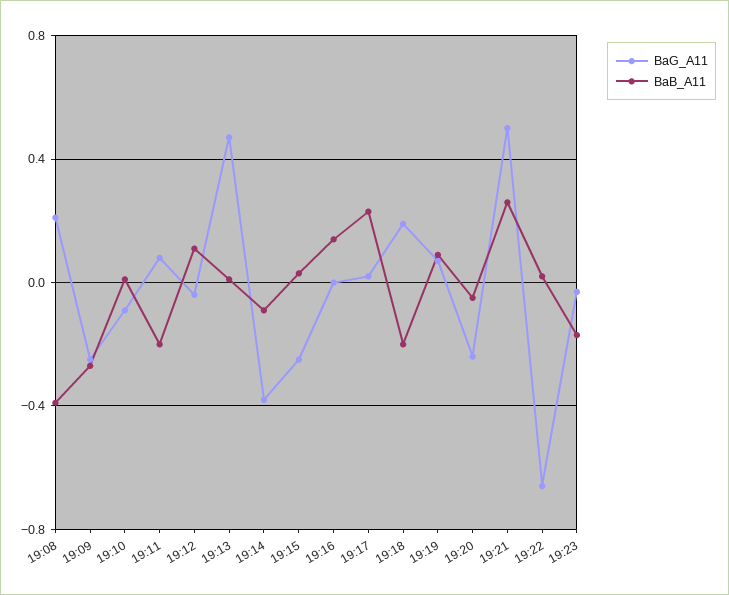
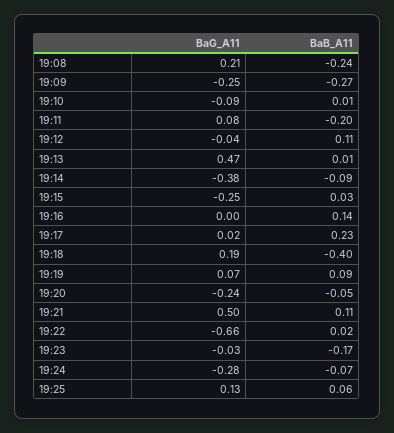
BaB_A11, 19:08: -0.4 -> -0.24
BaB_A11, 19:18: -0.2 -> -0.4
BaB_A11, 19:21: 0.25 -> 0.11
BaG_A11, 19:24: none -> -0.28
BaB_A11, 19:24: none -> -0.07
BaG_A11, 19:25: none -> 0.13
BaB_A11, 19:25: none -> 0.06

